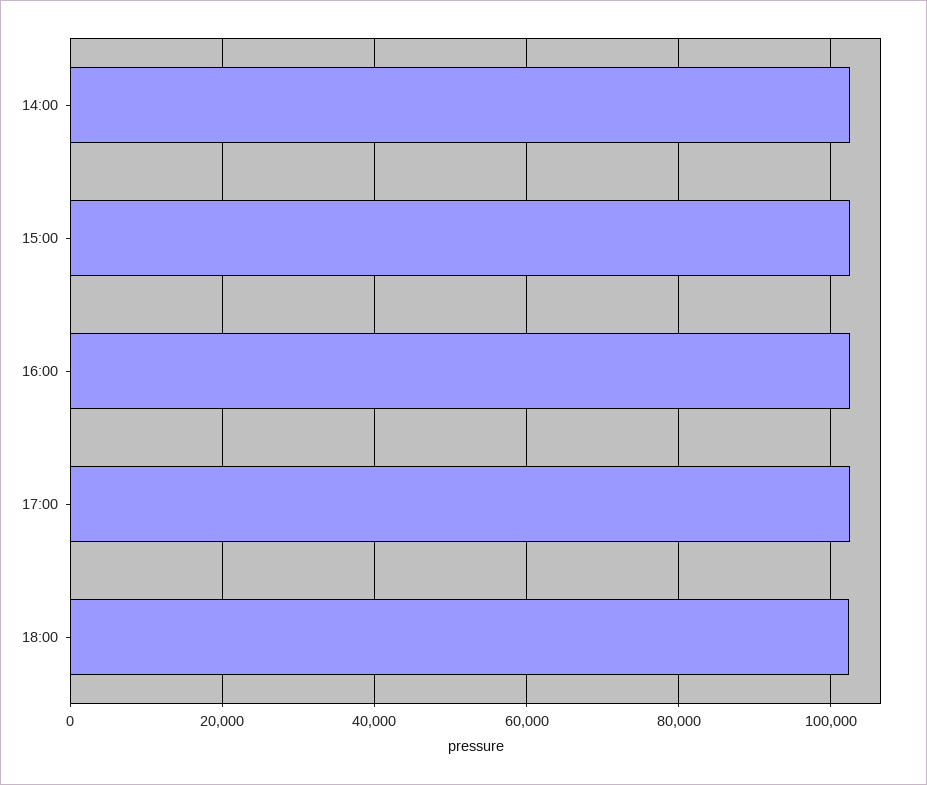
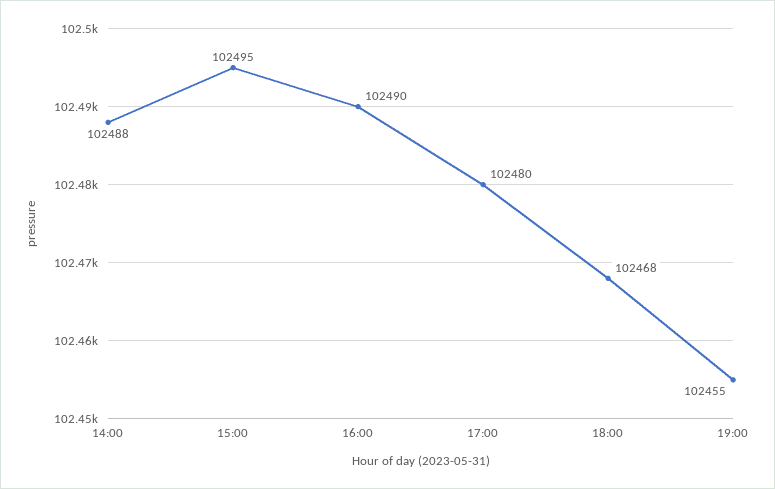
19:00: none -> 102455

